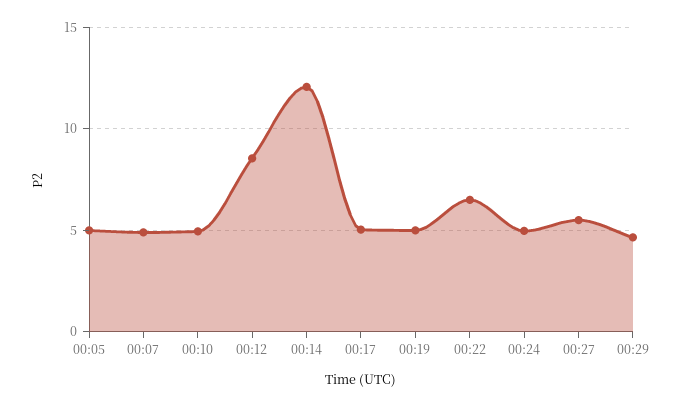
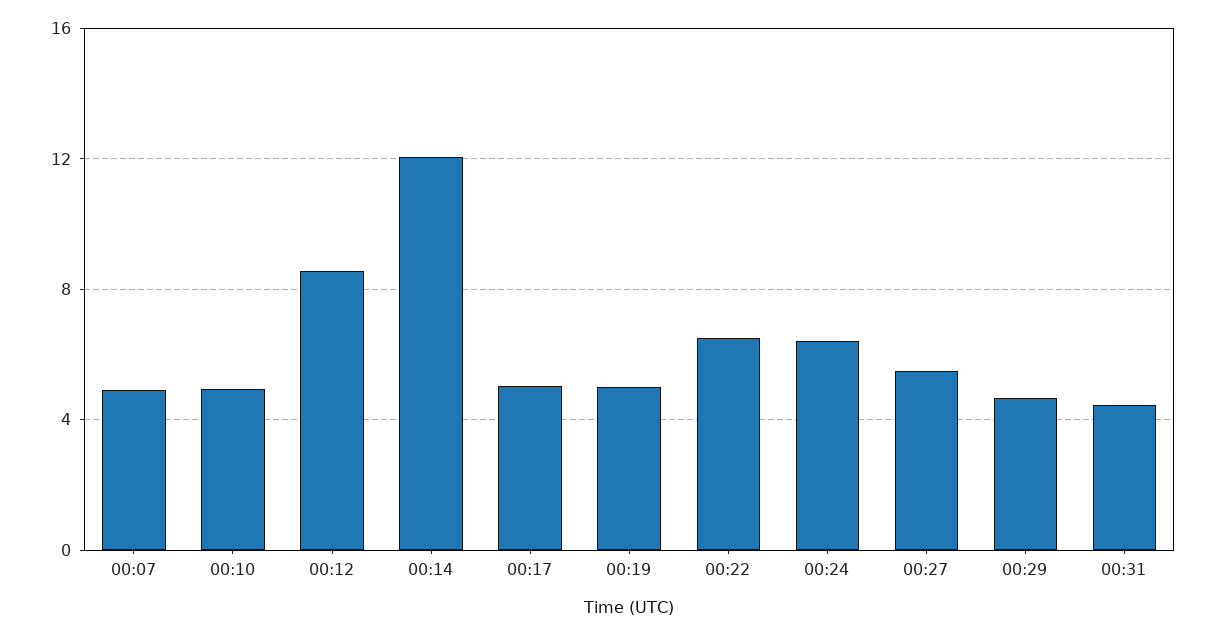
00:05: 5 -> none
00:24: 5 -> 6.5
00:31: none -> 4.5

